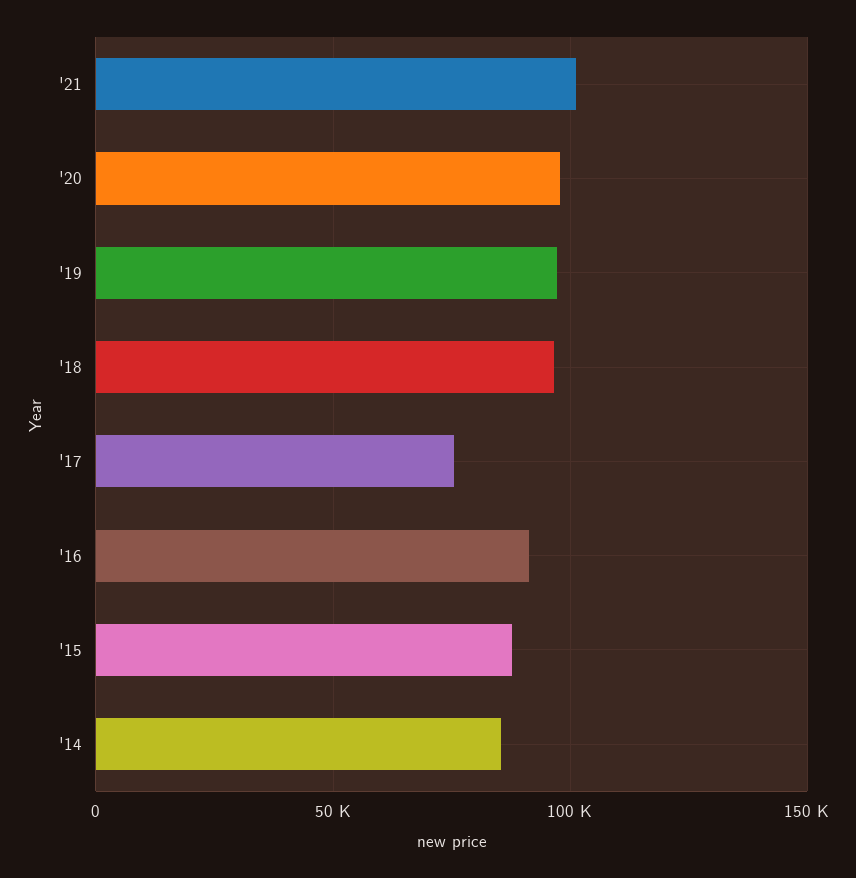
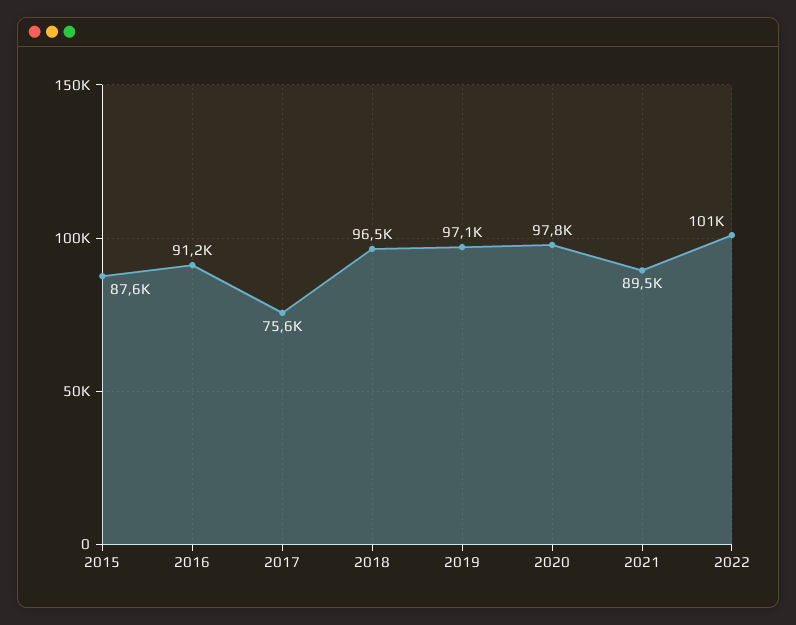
'21: 100000 -> 89500
'14: 85000 -> none
2022: none -> 101000

